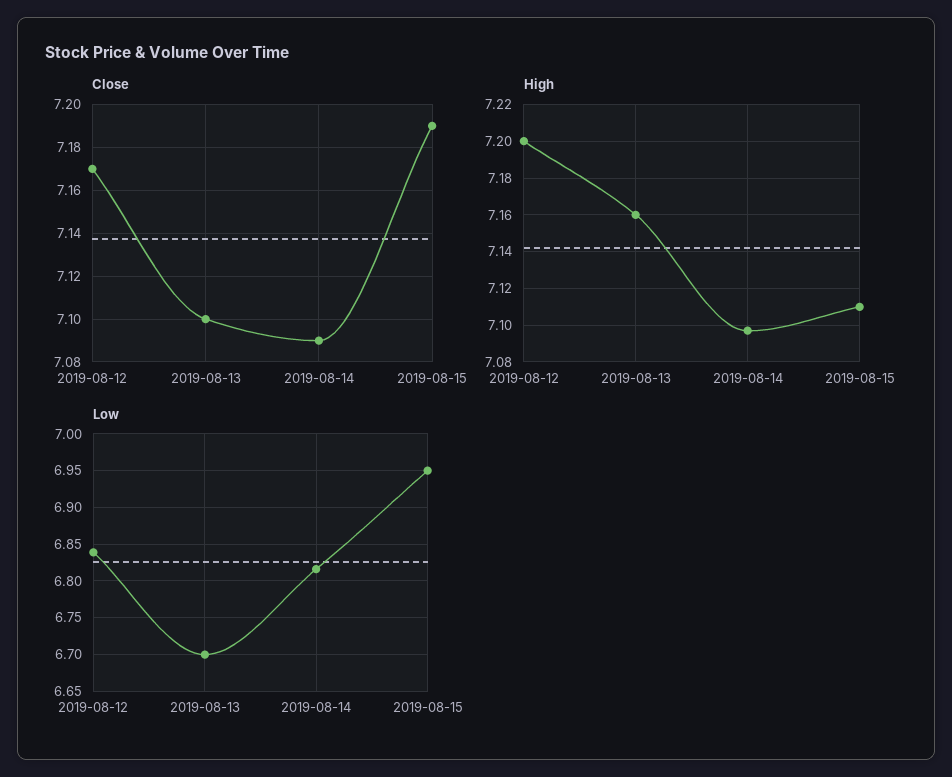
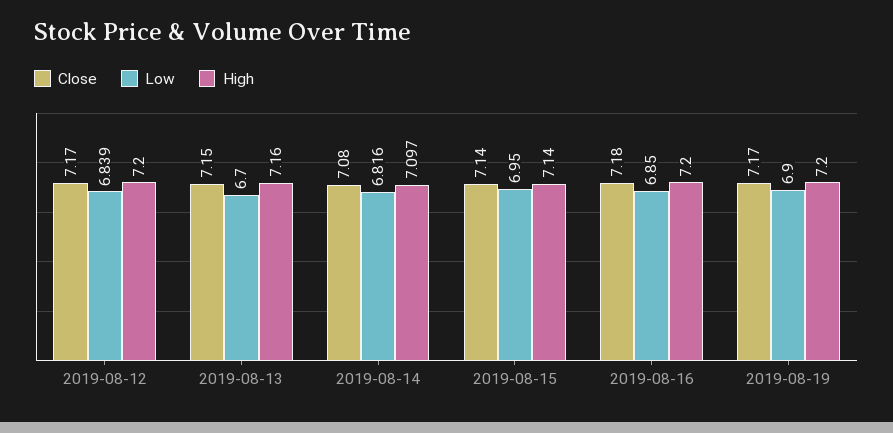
Close, 2019-08-13: 7.1 -> 7.15
Close, 2019-08-14: 7.09 -> 7.08
Close, 2019-08-15: 7.19 -> 7.14
High, 2019-08-15: 7.11 -> 7.14
Close, 2019-08-16: none -> 7.18
Low, 2019-08-16: none -> 6.85
High, 2019-08-16: none -> 7.2
Close, 2019-08-19: none -> 7.17
Low, 2019-08-19: none -> 6.9
High, 2019-08-19: none -> 7.2

